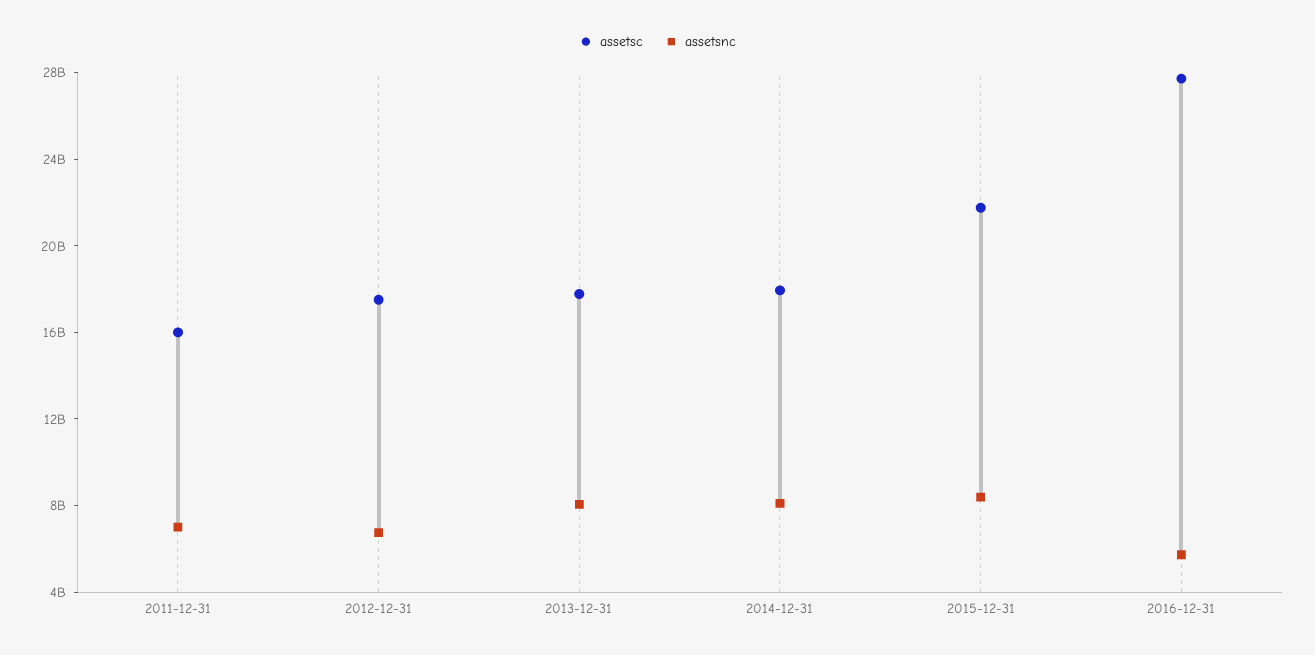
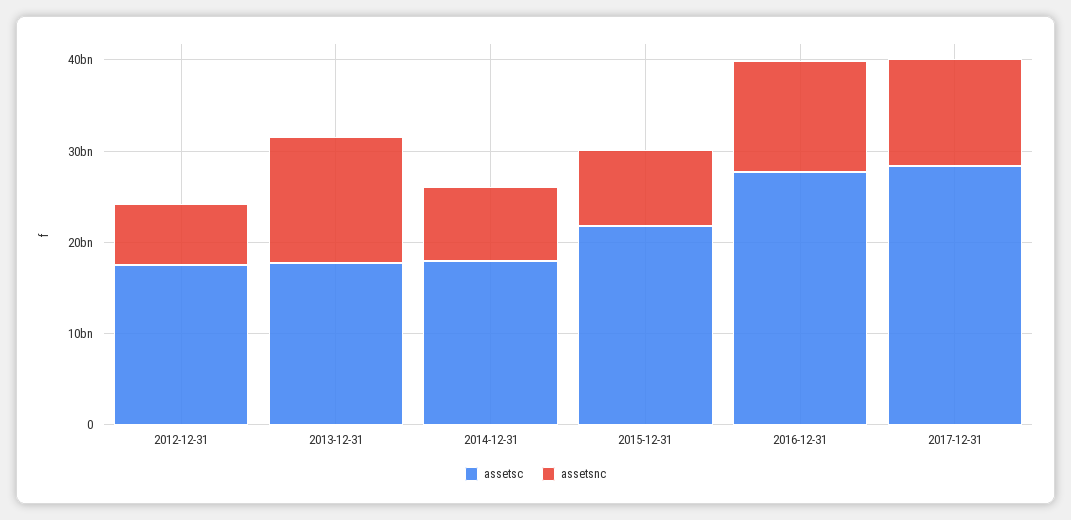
assetsc, 2011-12-31: 16000000000 -> none
assetsnc, 2011-12-31: 7000000000 -> none
assetsnc, 2013-12-31: 8000000000 -> 14000000000
assetsnc, 2016-12-31: 6000000000 -> 12000000000
assetsc, 2017-12-31: none -> 28000000000
assetsnc, 2017-12-31: none -> 12000000000

